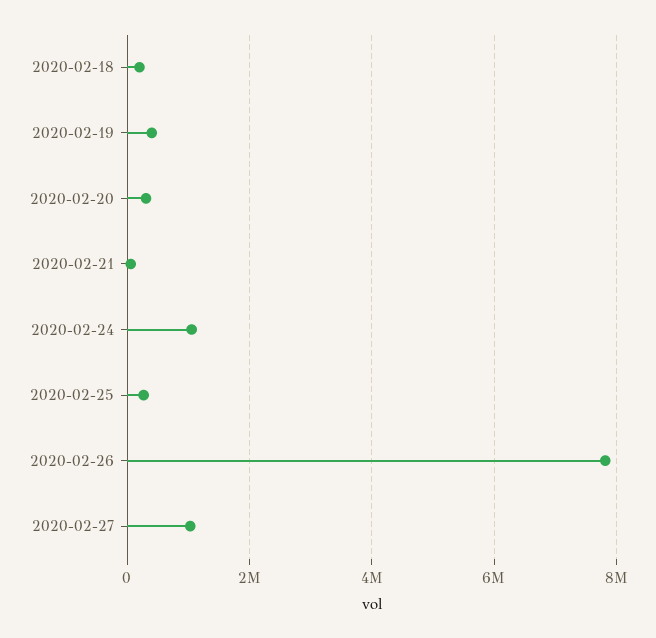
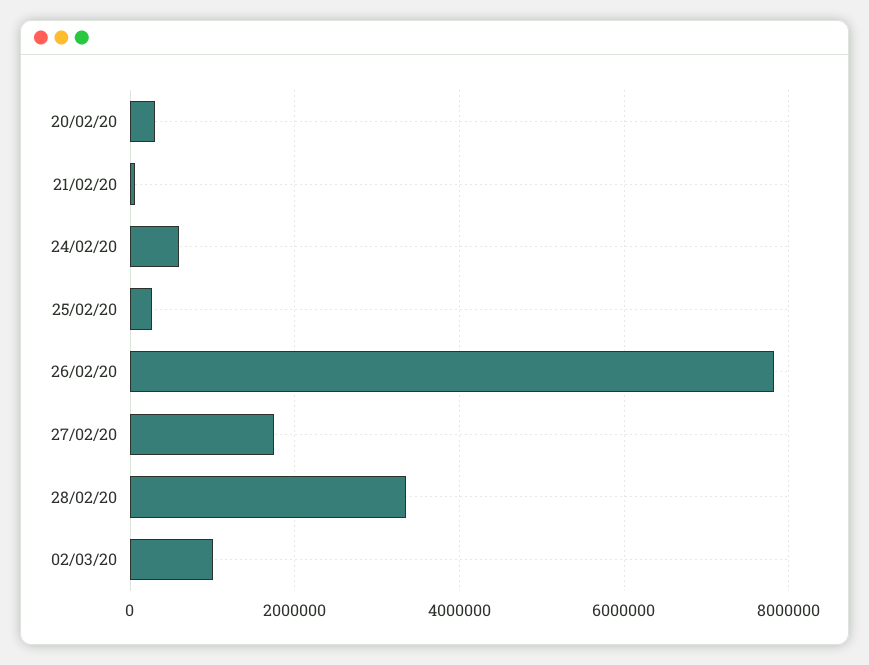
2020-02-18: 200000 -> none
2020-02-19: 400000 -> none
2020-02-24: 1000000 -> 600000
2020-02-27: 1000000 -> 1800000
28/02/20: none -> 3400000
02/03/20: none -> 1000000

